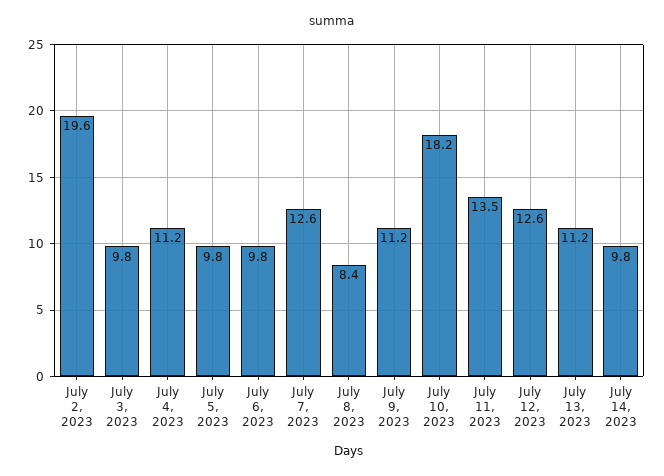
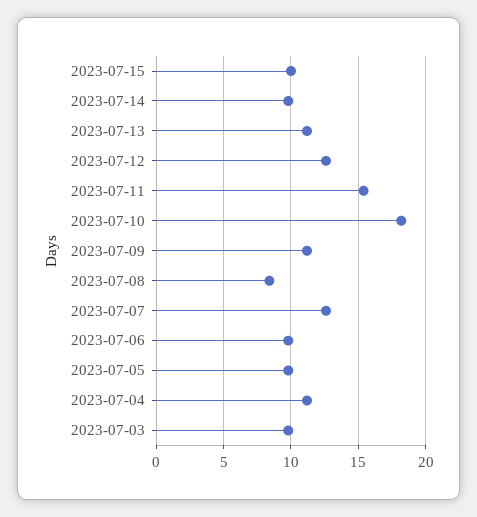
July 2, 2023: 19.6 -> none
July 11, 2023: 13.5 -> 15.5
2023-07-15: none -> 10

